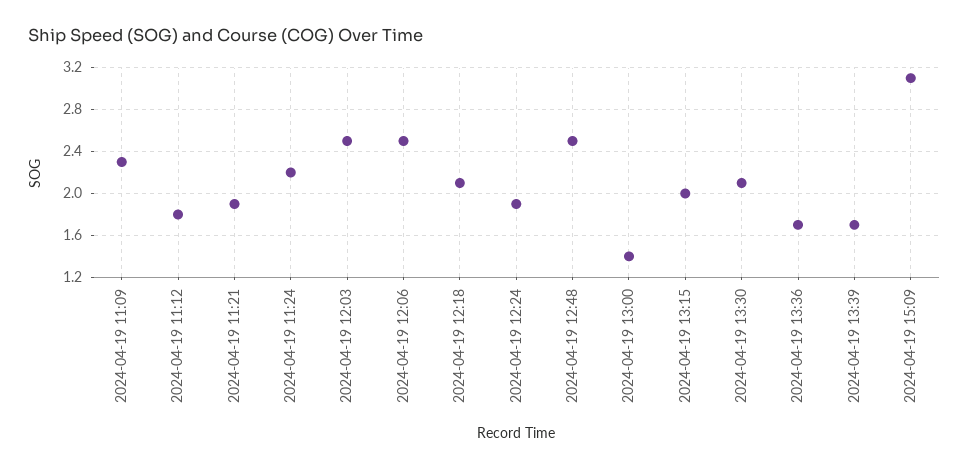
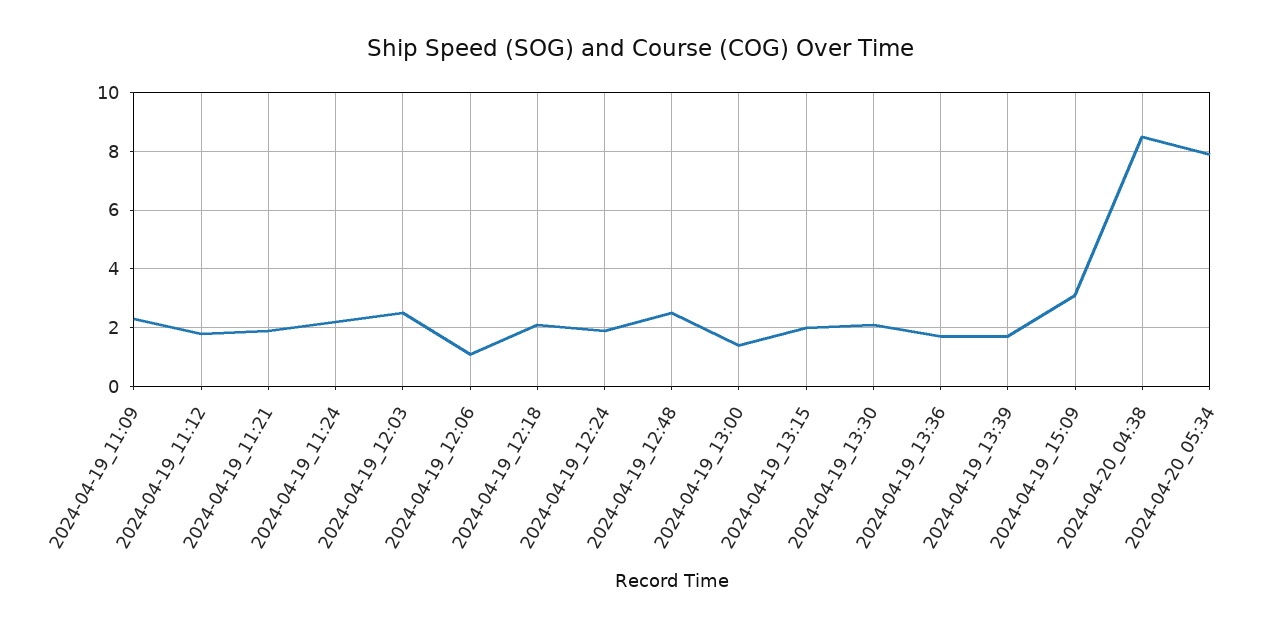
2024-04-19 12:06: 2.5 -> 1
2024-04-20_04:38: none -> 8.5
2024-04-20_05:34: none -> 8

